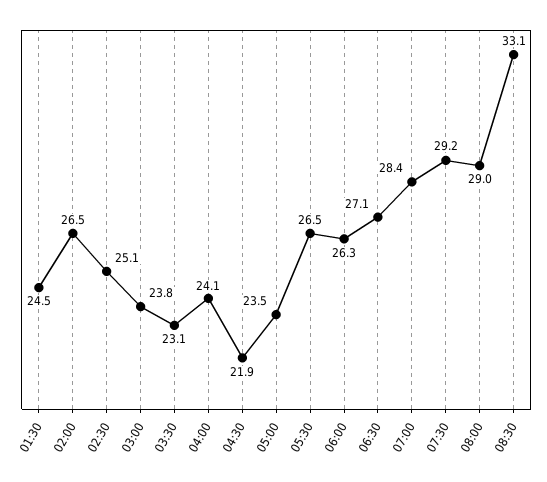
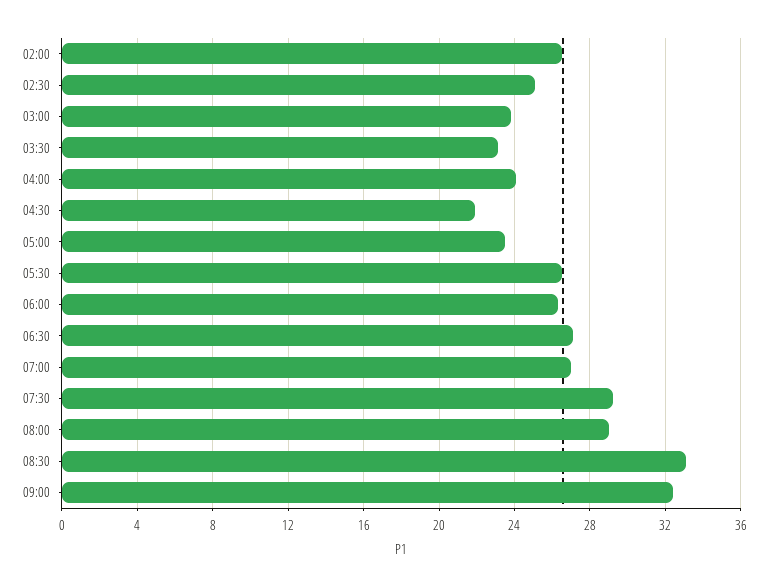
01:30: 24.5 -> none
07:00: 28.4 -> 27
09:00: none -> 32.5

